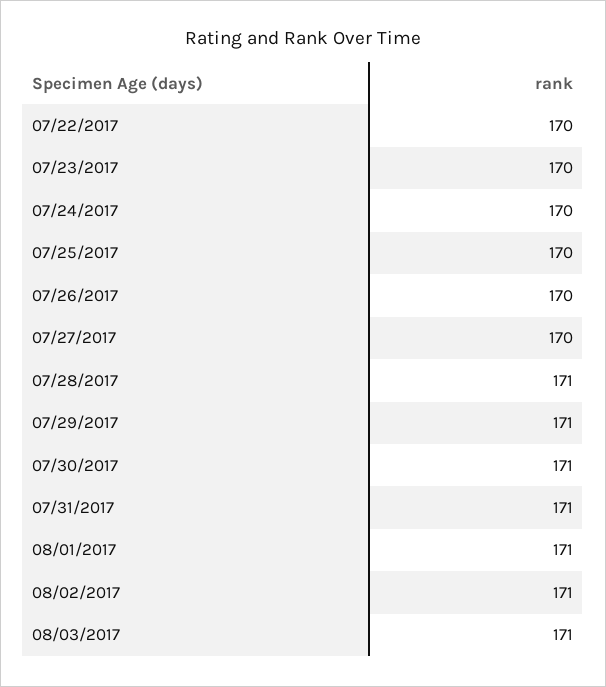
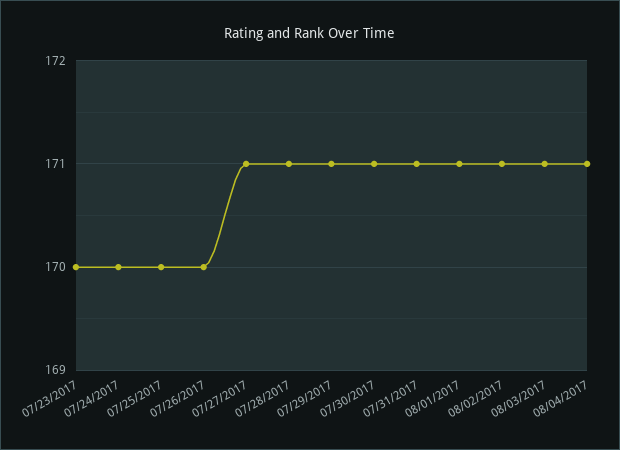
07/22/2017: 170 -> none
07/27/2017: 170 -> 171
08/04/2017: none -> 171

